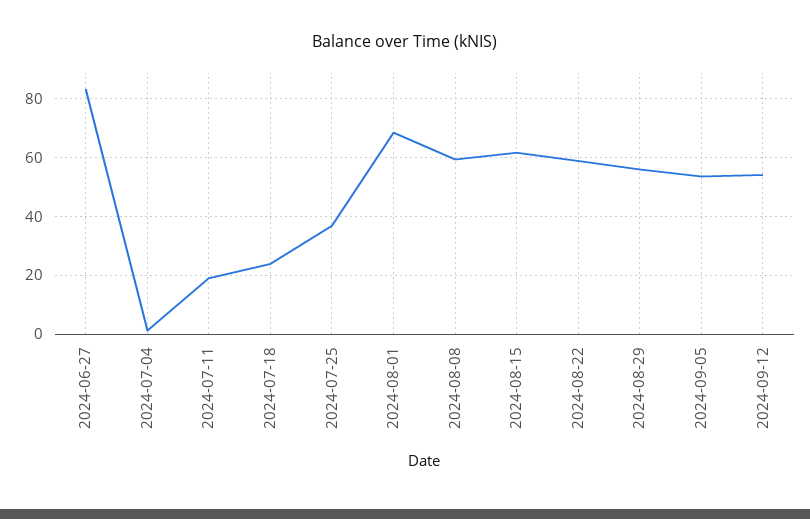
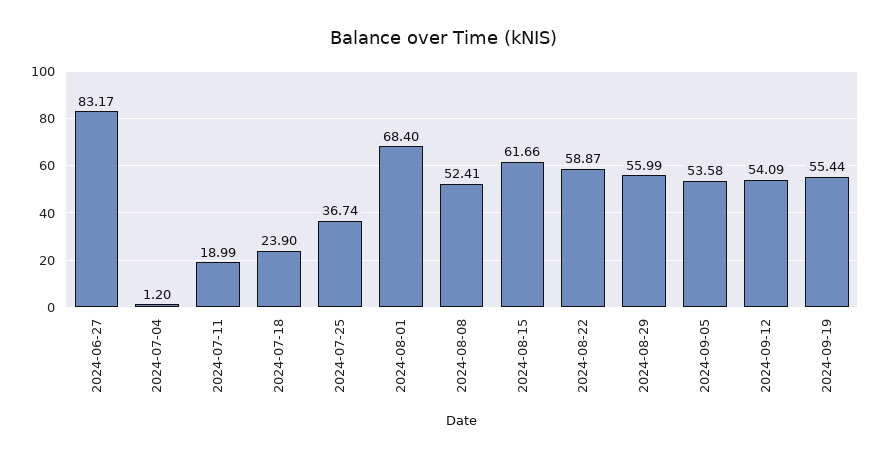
2024-08-08: 60 -> 52.41
2024-09-19: none -> 55.44

